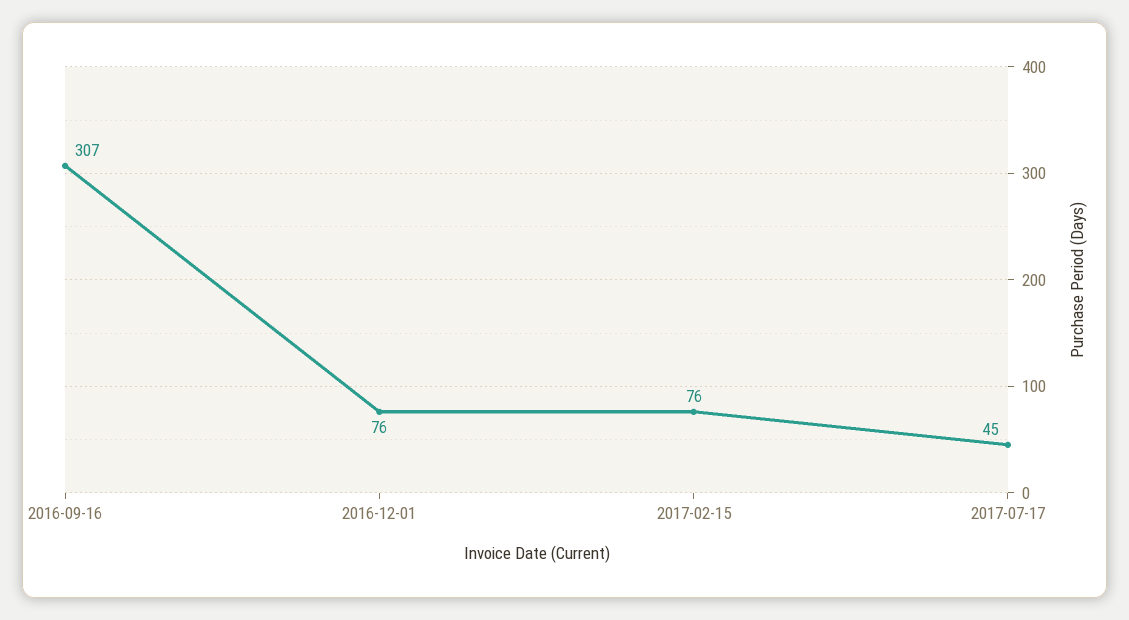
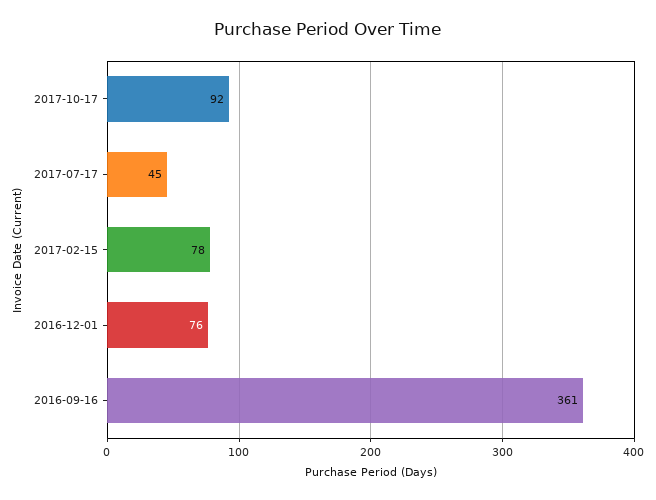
2016-09-16: 307 -> 361
2017-02-15: 76 -> 78
2017-10-17: none -> 92

